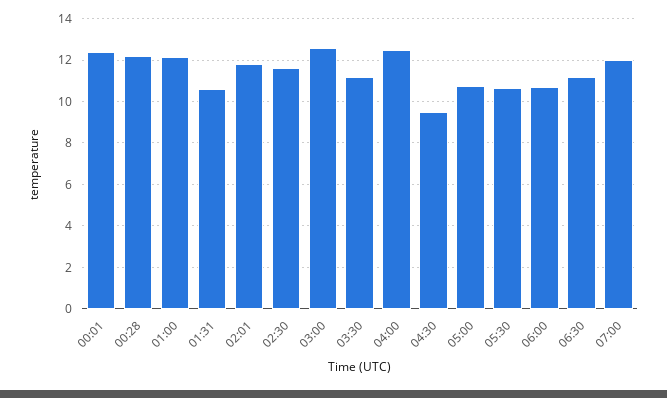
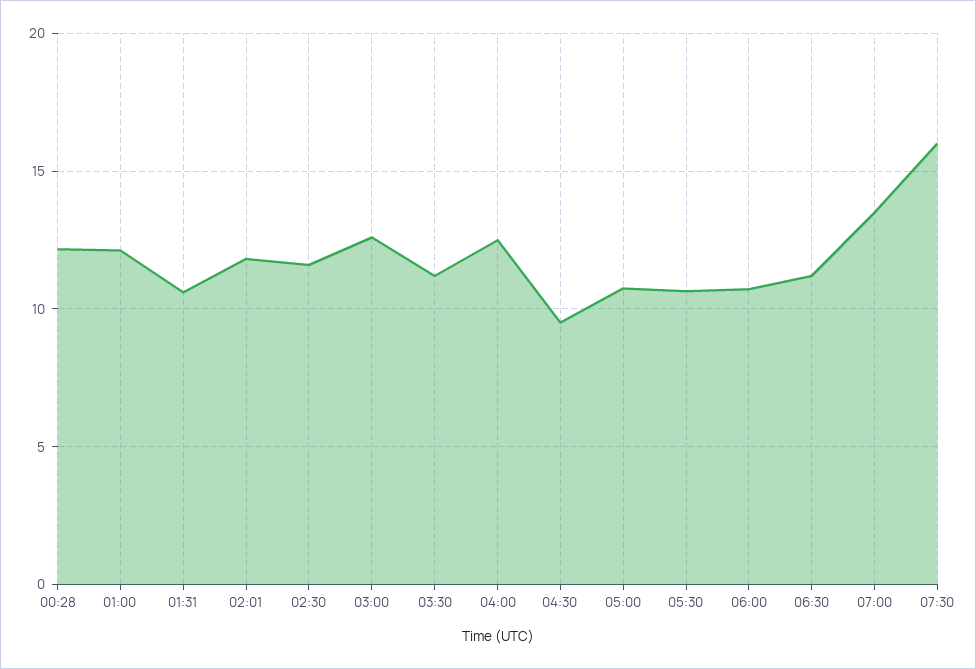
00:01: 12.5 -> none
07:00: 12 -> 13.5
07:30: none -> 16

